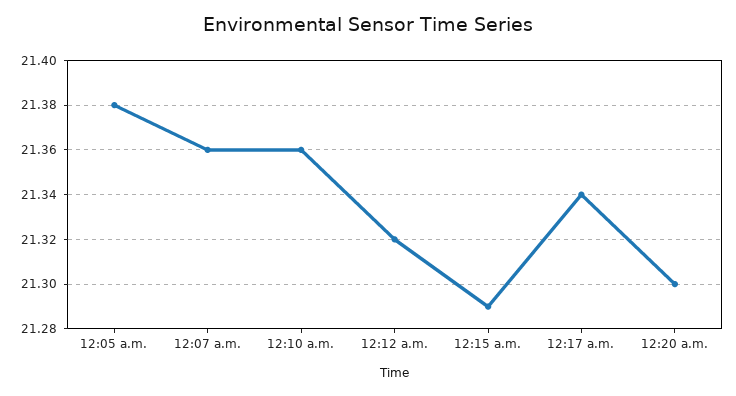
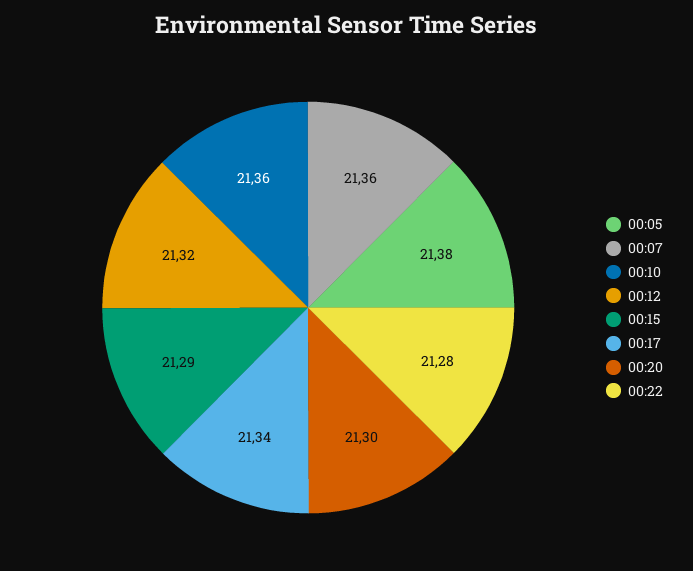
00:22: none -> 21.28

